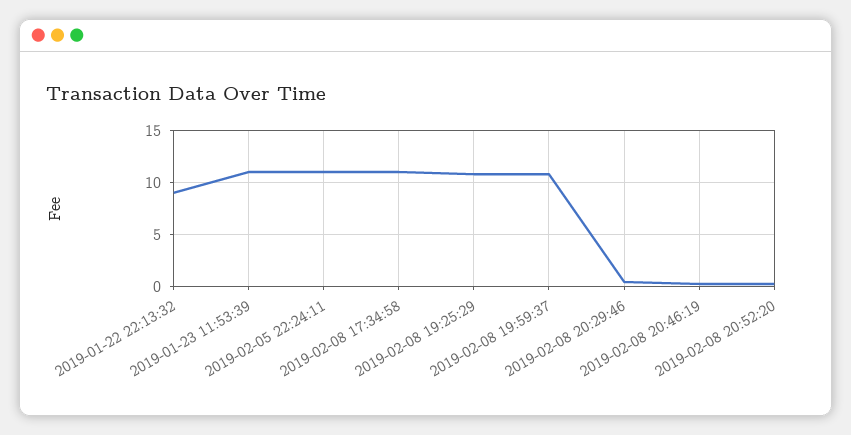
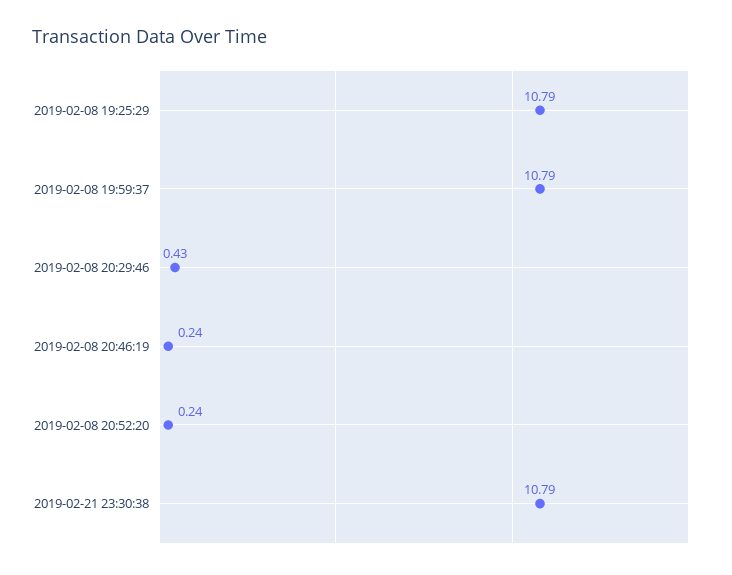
2019-01-22 22:13:32: 9 -> none
2019-01-23 11:53:39: 11 -> none
2019-02-05 22:24:11: 11 -> none
2019-02-08 17:34:58: 11 -> none
2019-02-21 23:30:38: none -> 10.79

